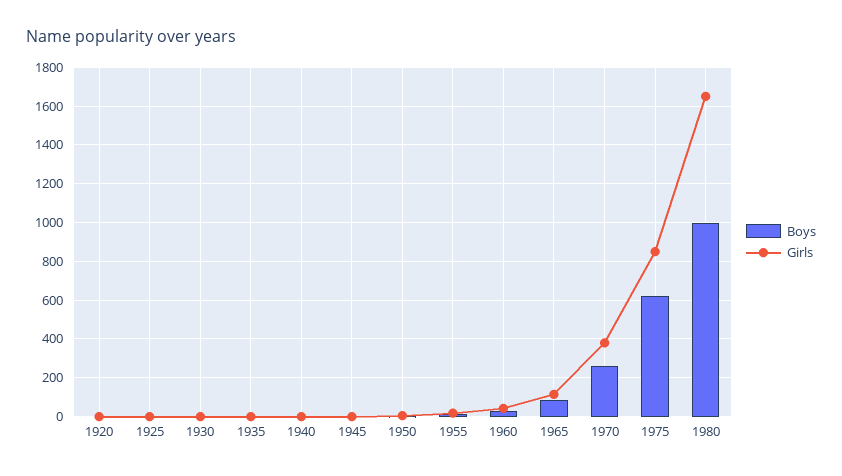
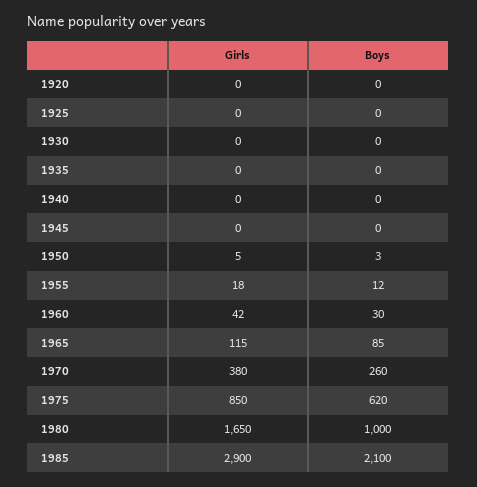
Girls, 1985: none -> 2900
Boys, 1985: none -> 2100

